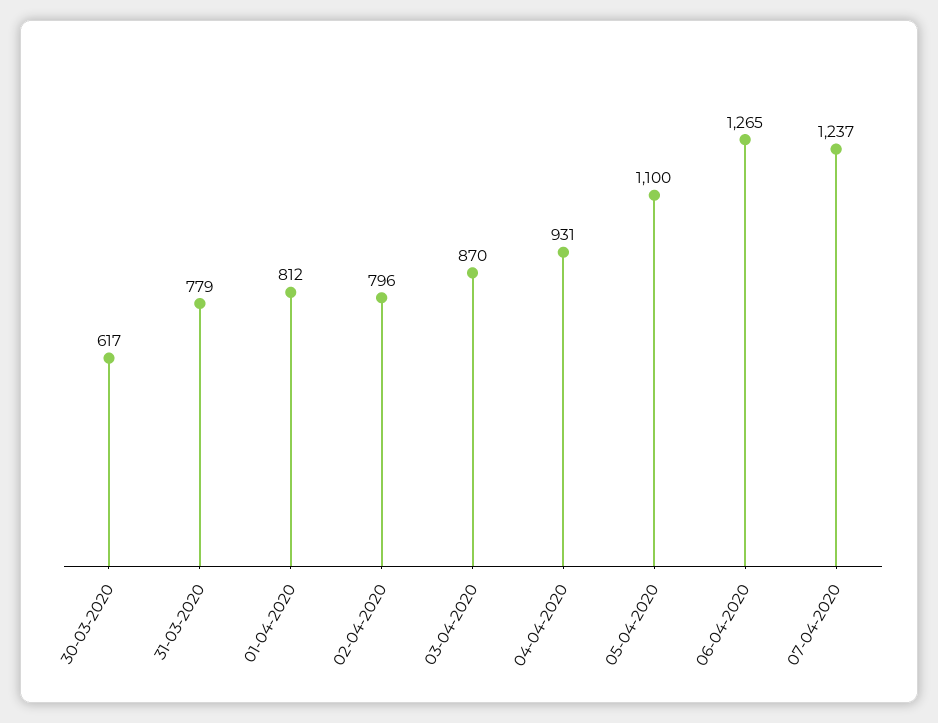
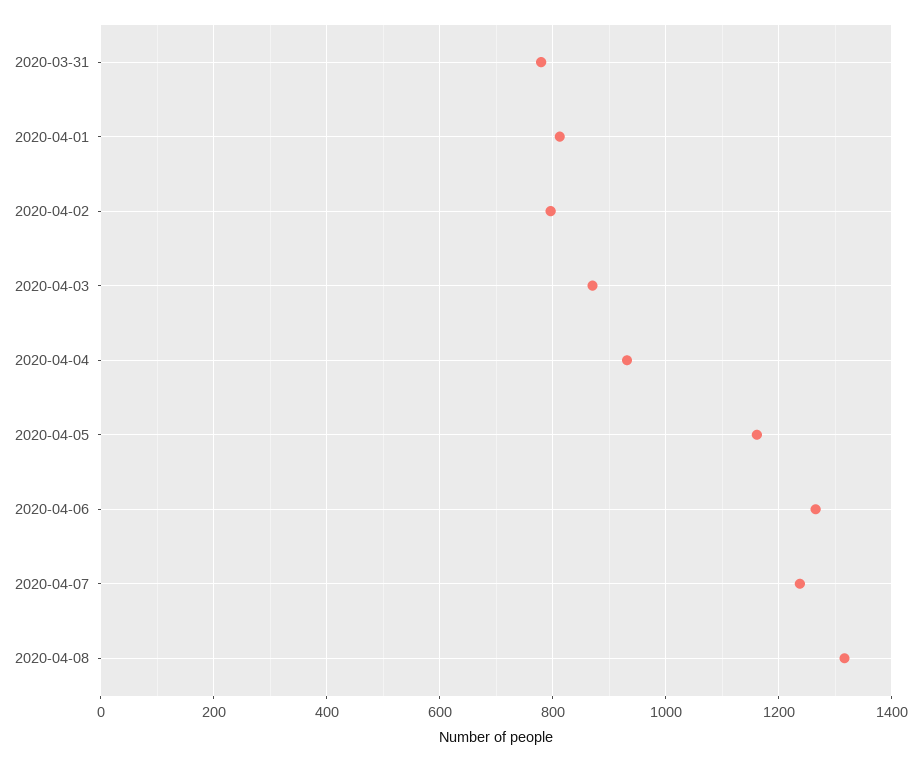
30-03-2020: 617 -> none
05-04-2020: 1100 -> 1160
2020-04-08: none -> 1320

